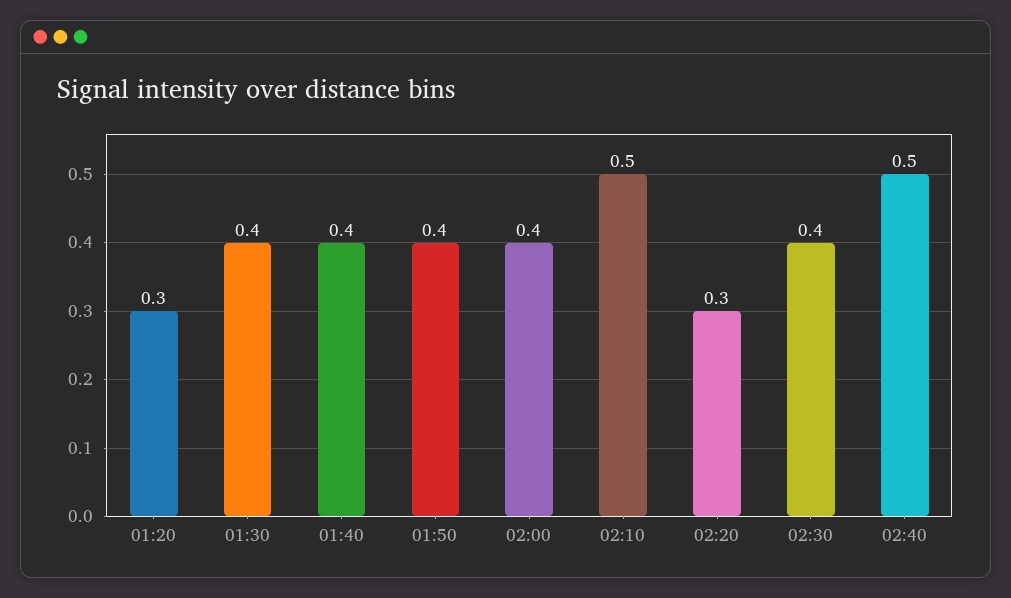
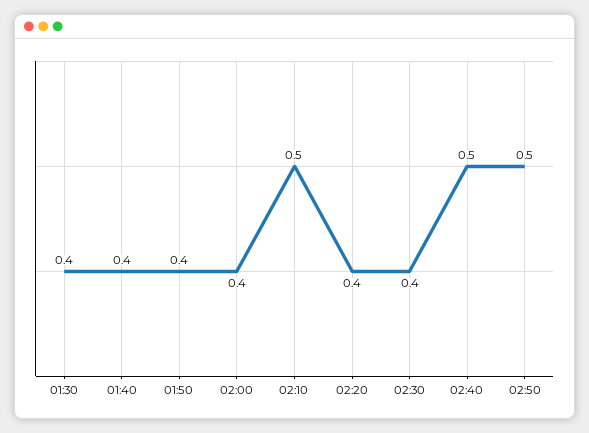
01:20: 0.3 -> none
02:20: 0.3 -> 0.4
02:50: none -> 0.5

